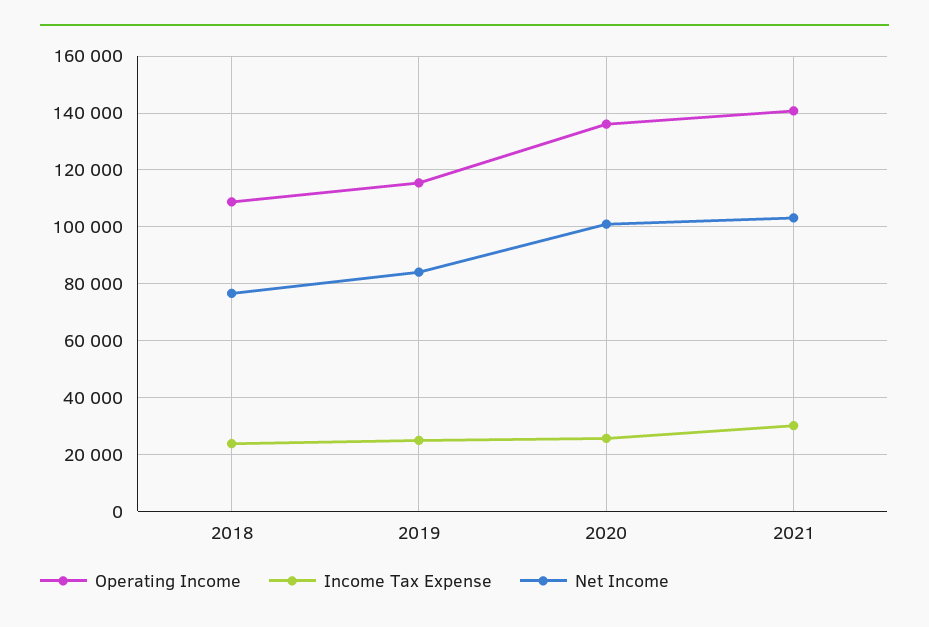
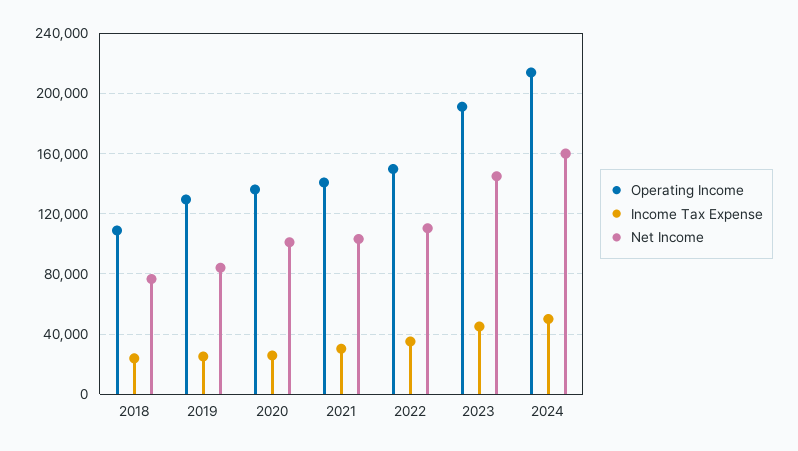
Operating Income, 2019: 115000 -> 130000
Operating Income, 2022: none -> 150000
Income Tax Expense, 2022: none -> 35000
Net Income, 2022: none -> 110000
Operating Income, 2023: none -> 190000
Income Tax Expense, 2023: none -> 45000
Net Income, 2023: none -> 145000
Operating Income, 2024: none -> 215000
Income Tax Expense, 2024: none -> 50000
Net Income, 2024: none -> 160000

